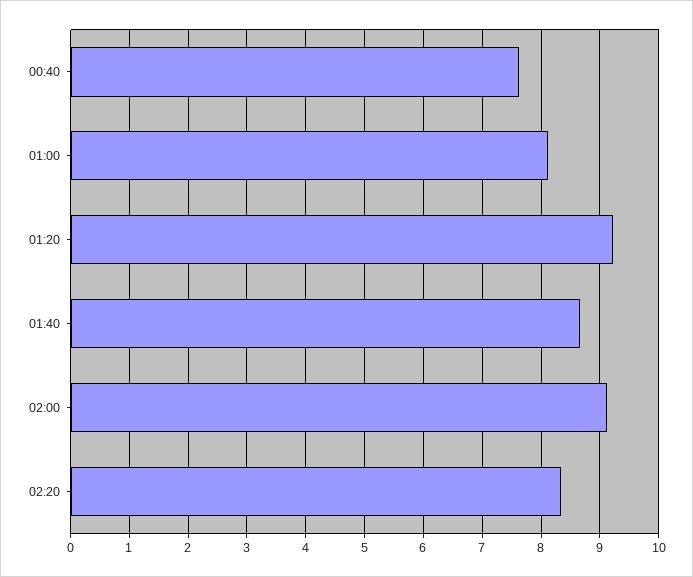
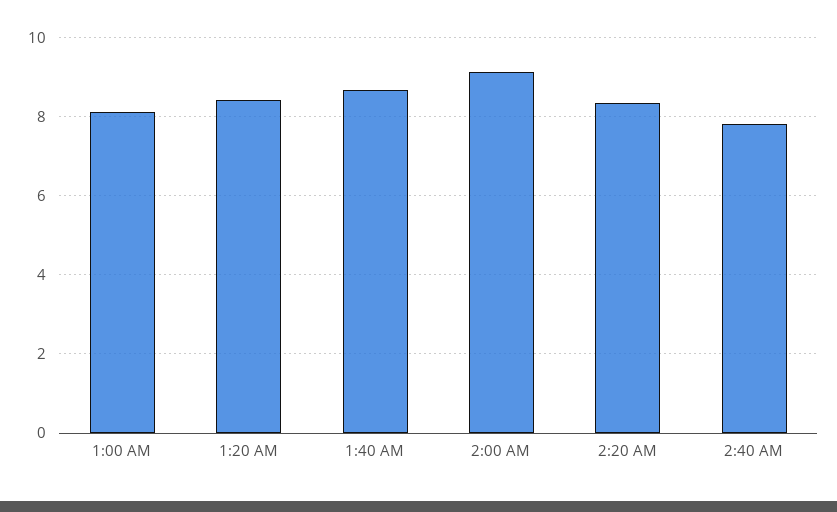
00:40: 7.6 -> none
01:20: 9.2 -> 8.4
2:40 AM: none -> 7.8

